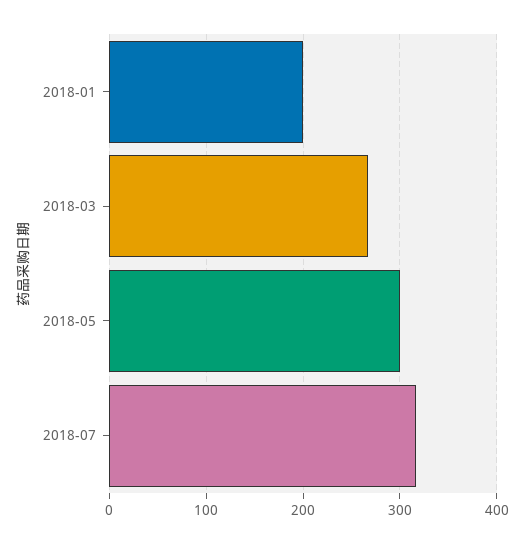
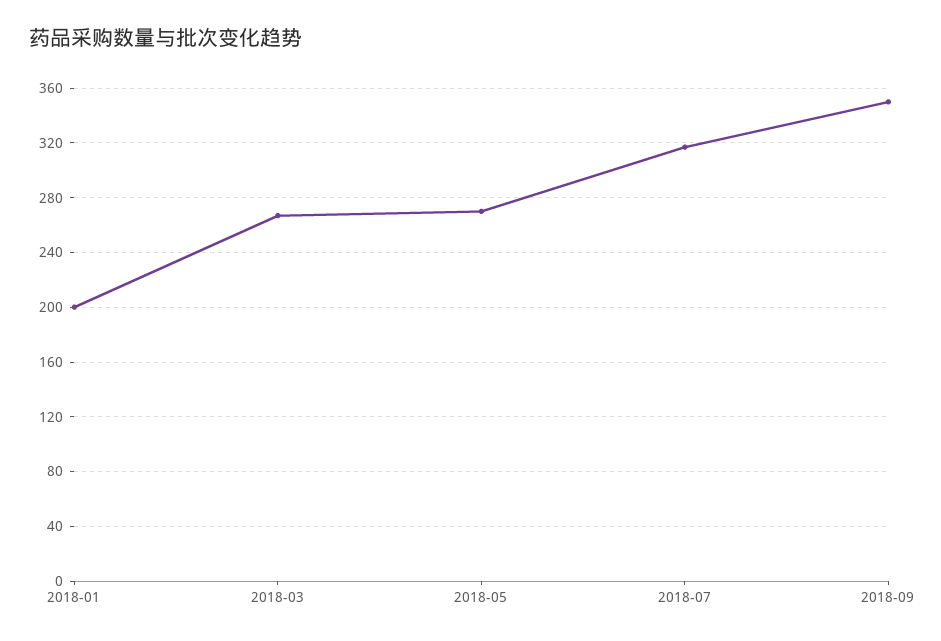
2018-05: 300 -> 270
2018-09: none -> 350

